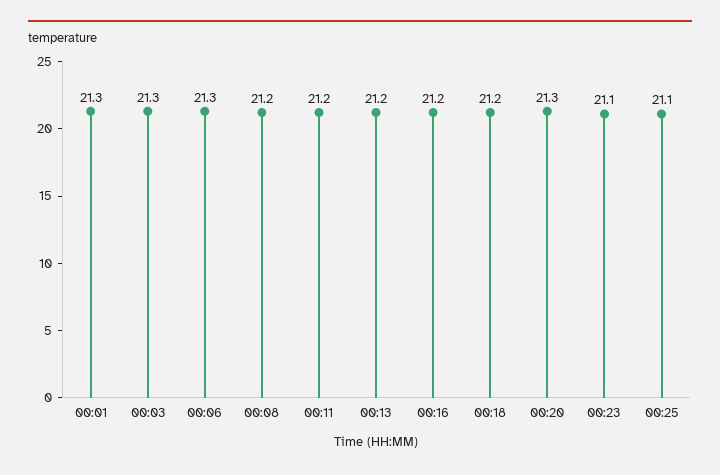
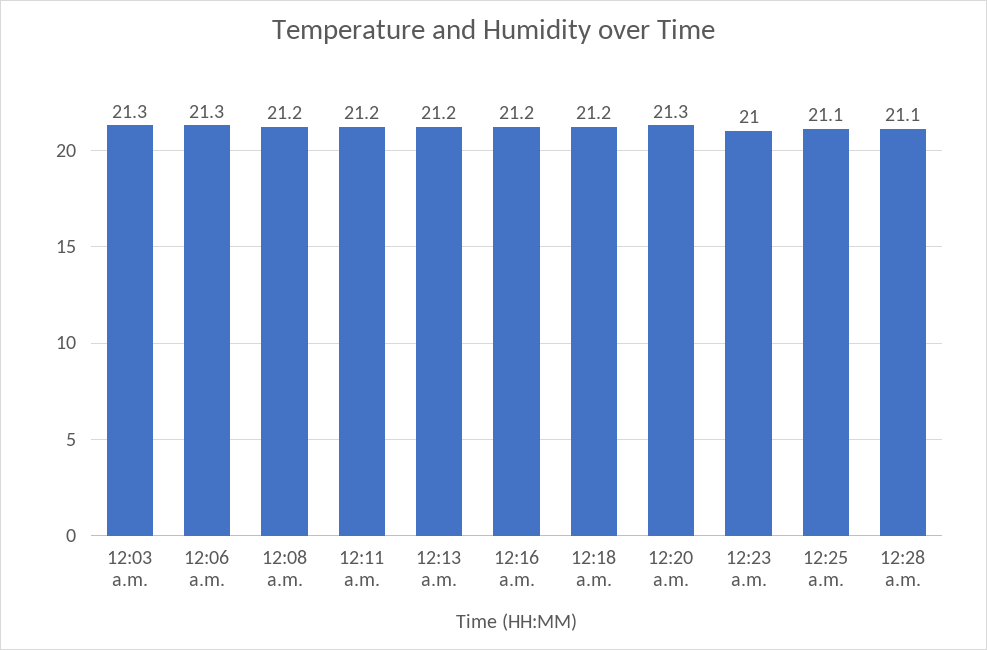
00:01: 21.3 -> none
00:23: 21.1 -> 21
12:28 a.m.: none -> 21.1

